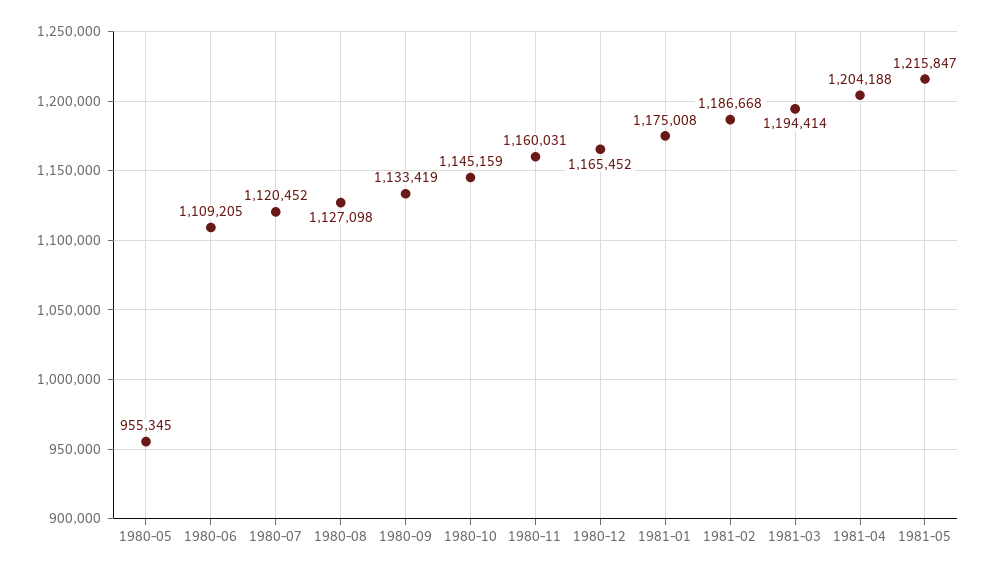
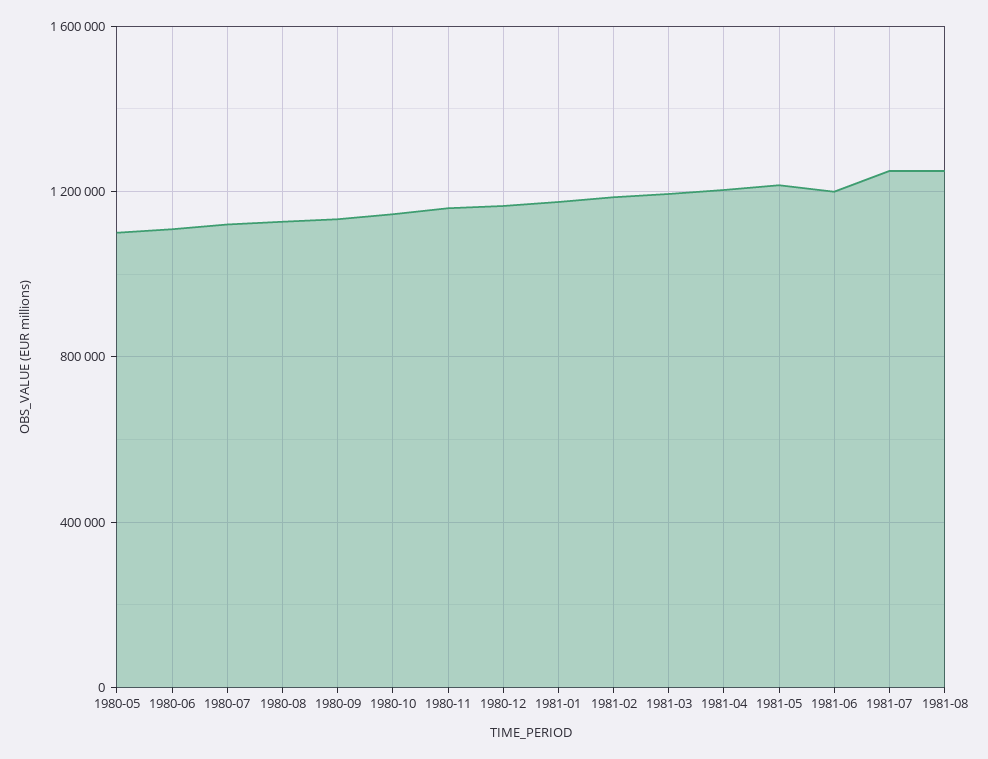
1980-05: 955345 -> 1100000
1981-06: none -> 1200000
1981-07: none -> 1250000
1981-08: none -> 1250000

